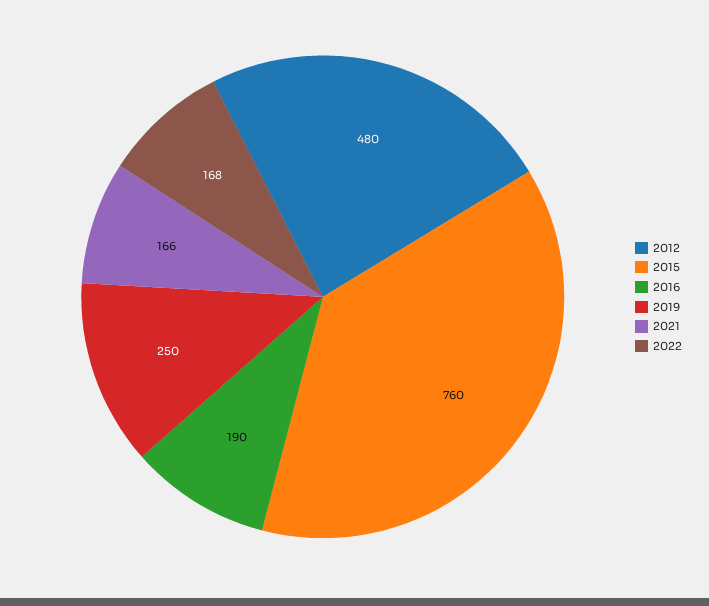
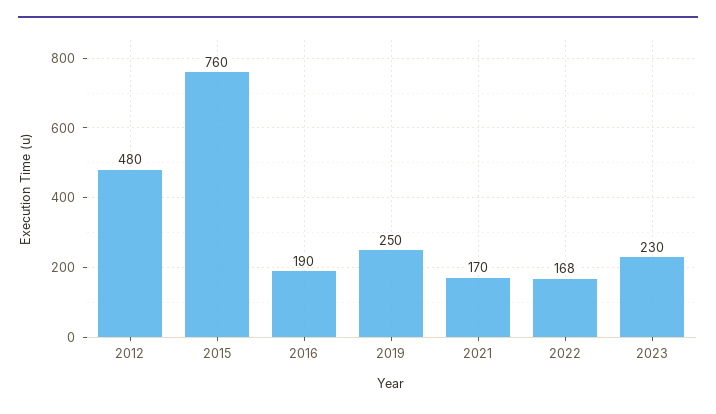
2021: 166 -> 170
2023: none -> 230

